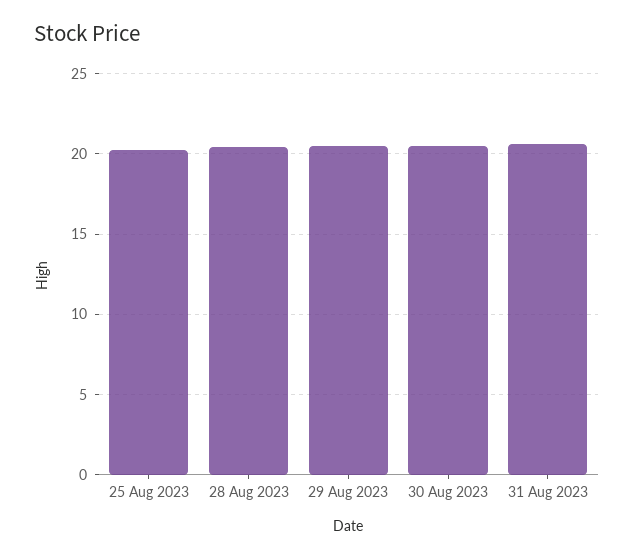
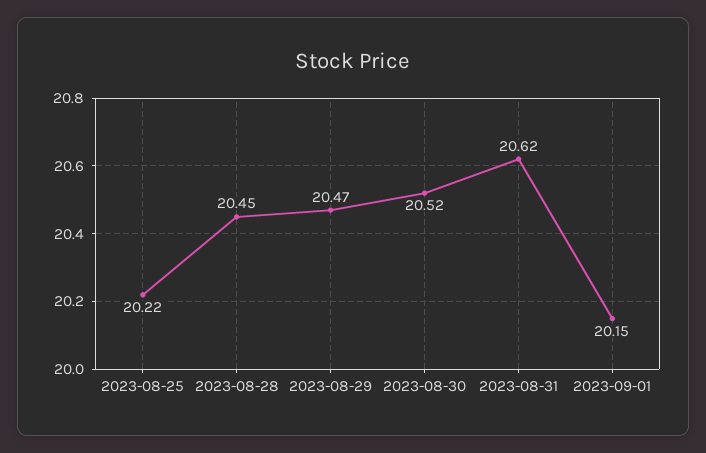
2023-09-01: none -> 20.15

